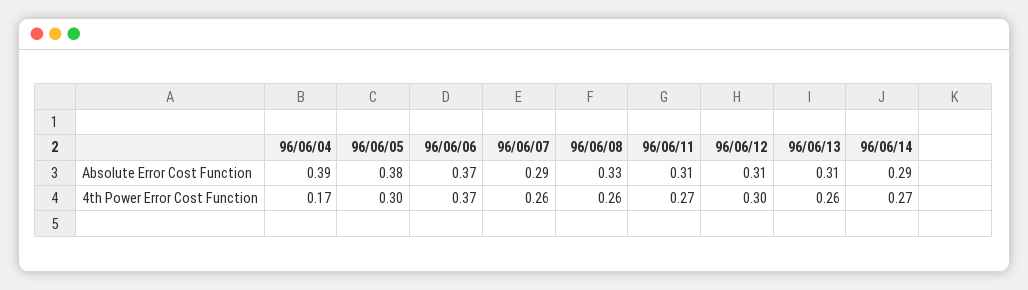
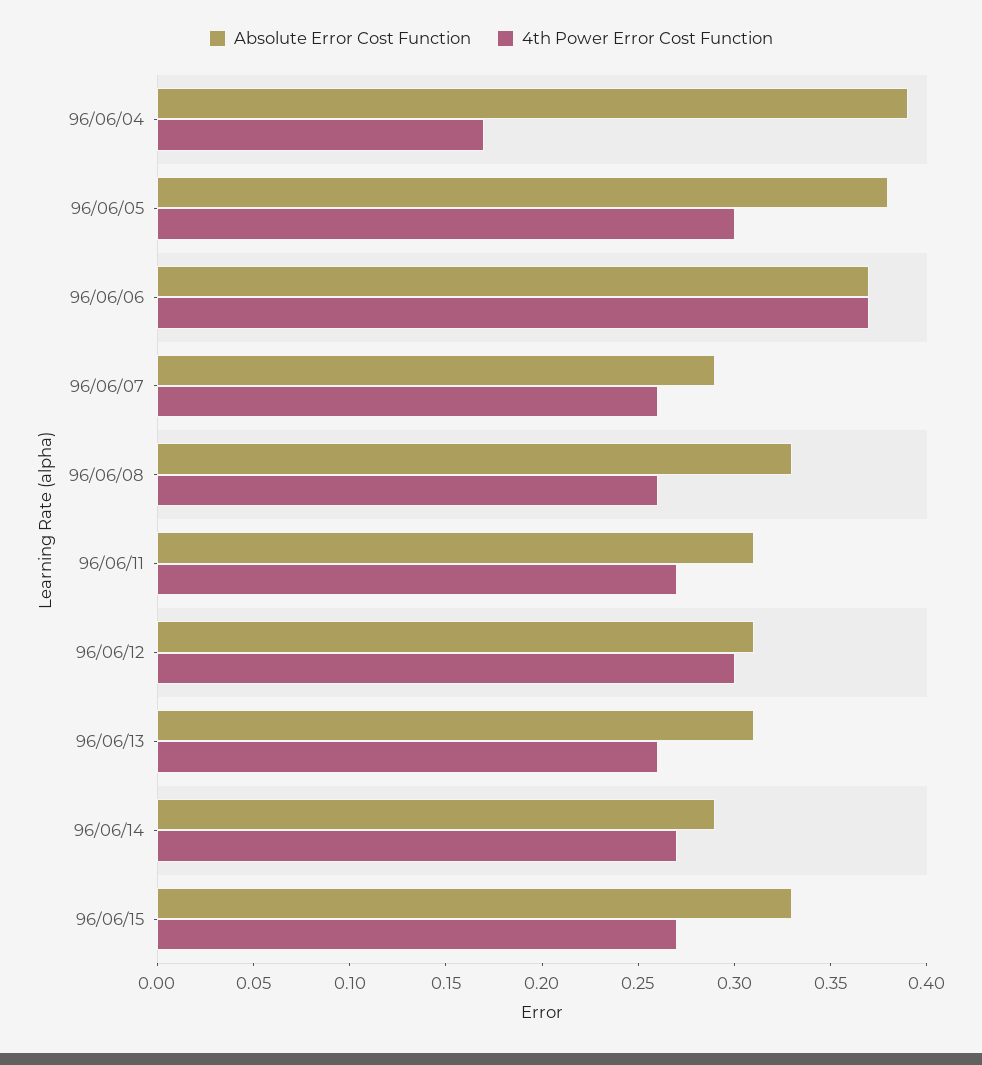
Absolute Error Cost Function, 96/06/15: none -> 0.33
4th Power Error Cost Function, 96/06/15: none -> 0.27

